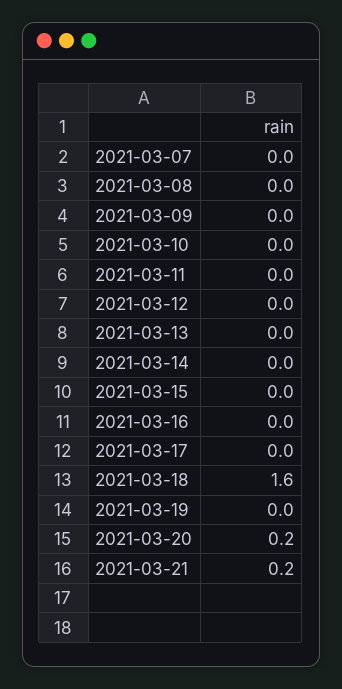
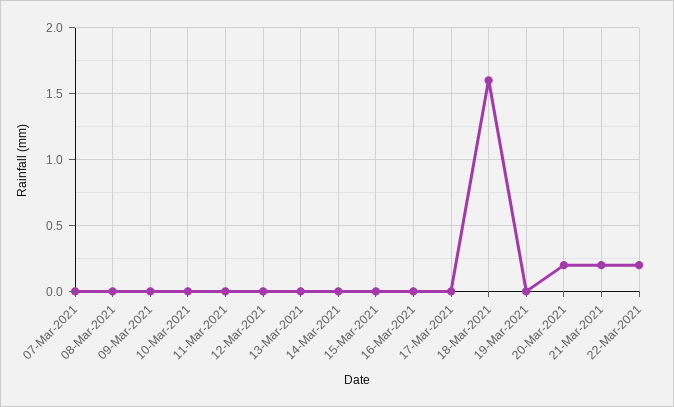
22-Mar-2021: none -> 0.2

